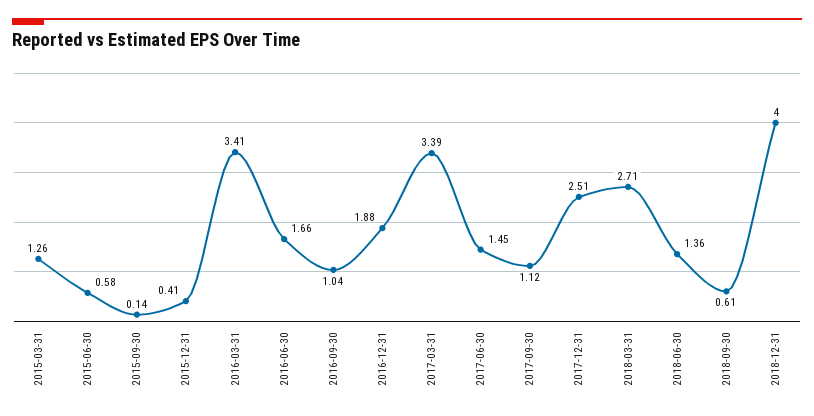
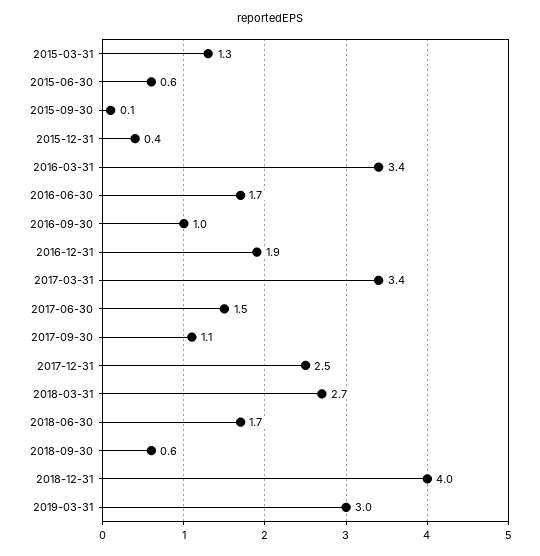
2018-06-30: 1.36 -> 1.7
2019-03-31: none -> 3

